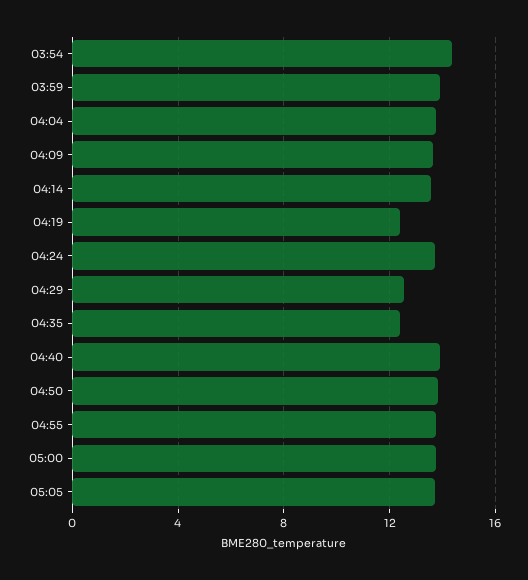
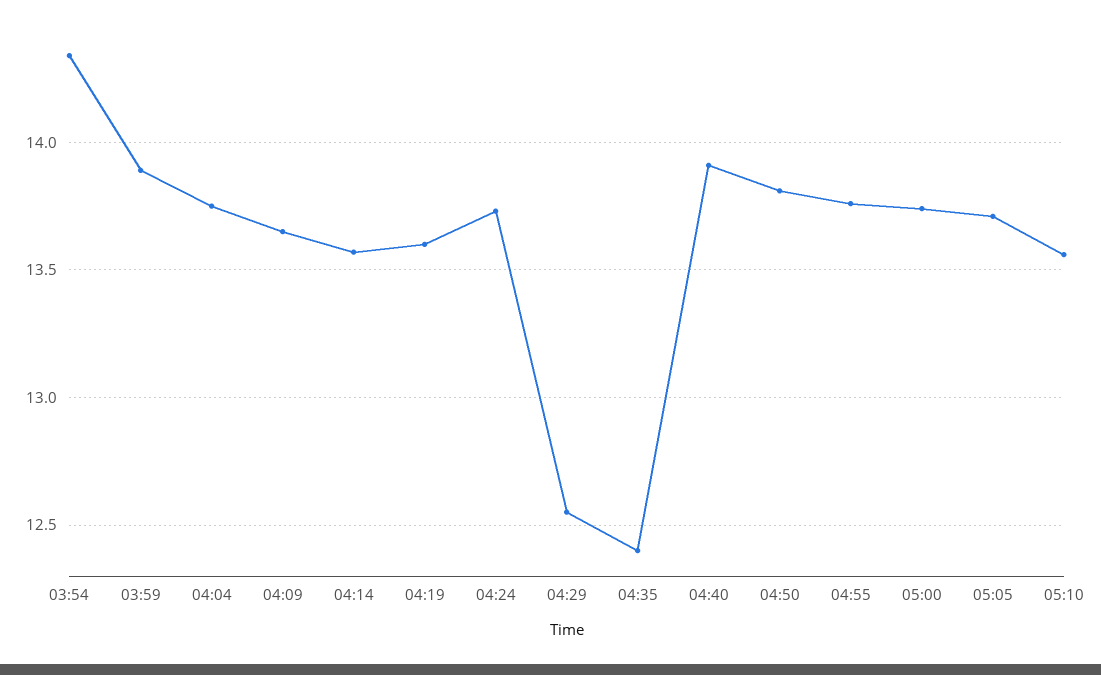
04:19: 12.5 -> 13.6
05:10: none -> 13.55

